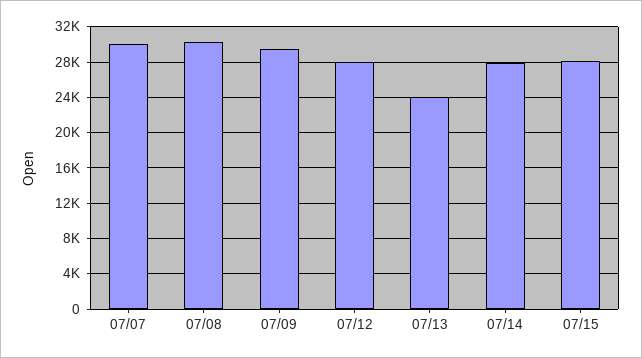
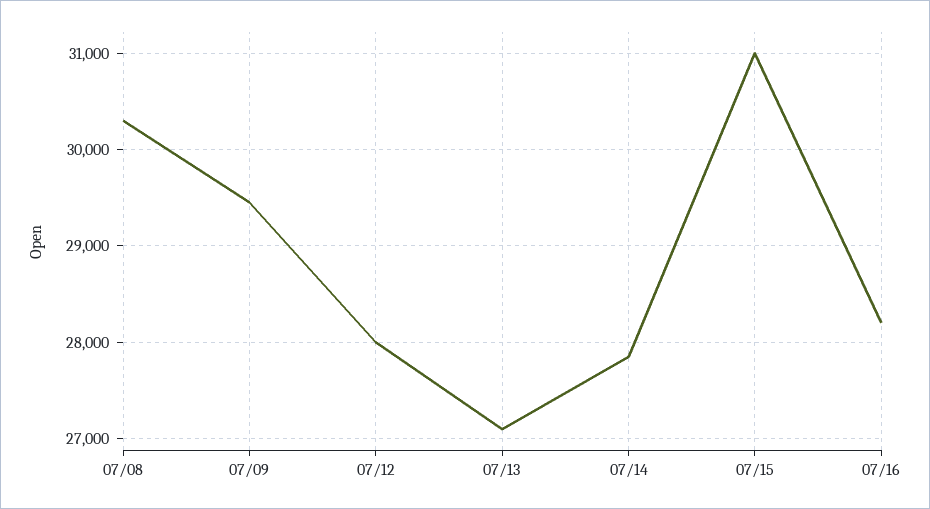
07/07: 30000 -> none
07/13: 24000 -> 27100
07/15: 28000 -> 31000
07/16: none -> 28200

